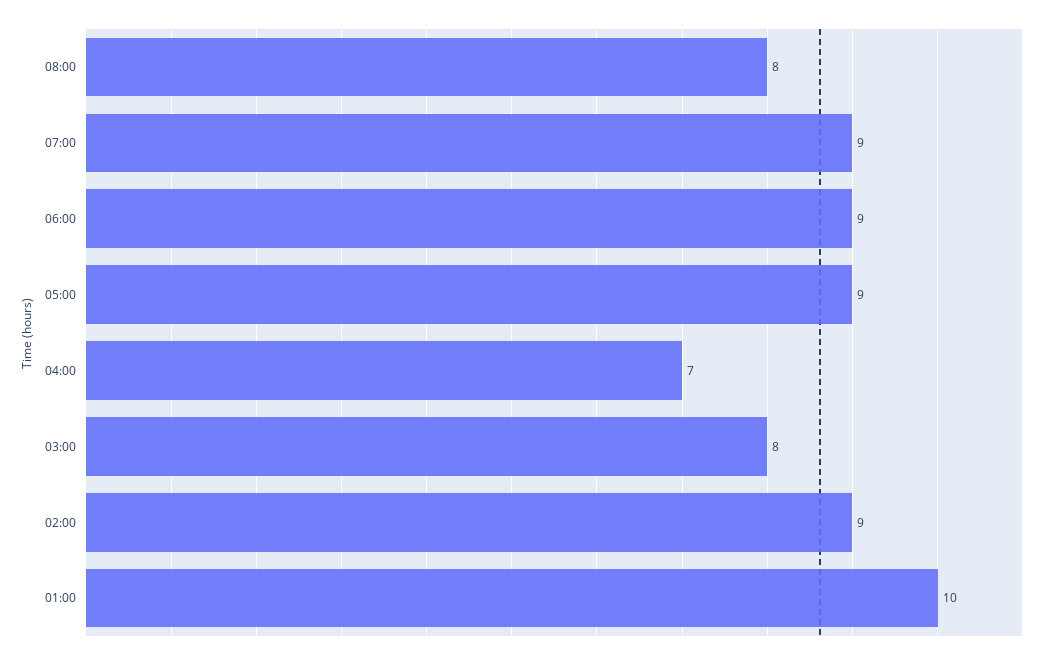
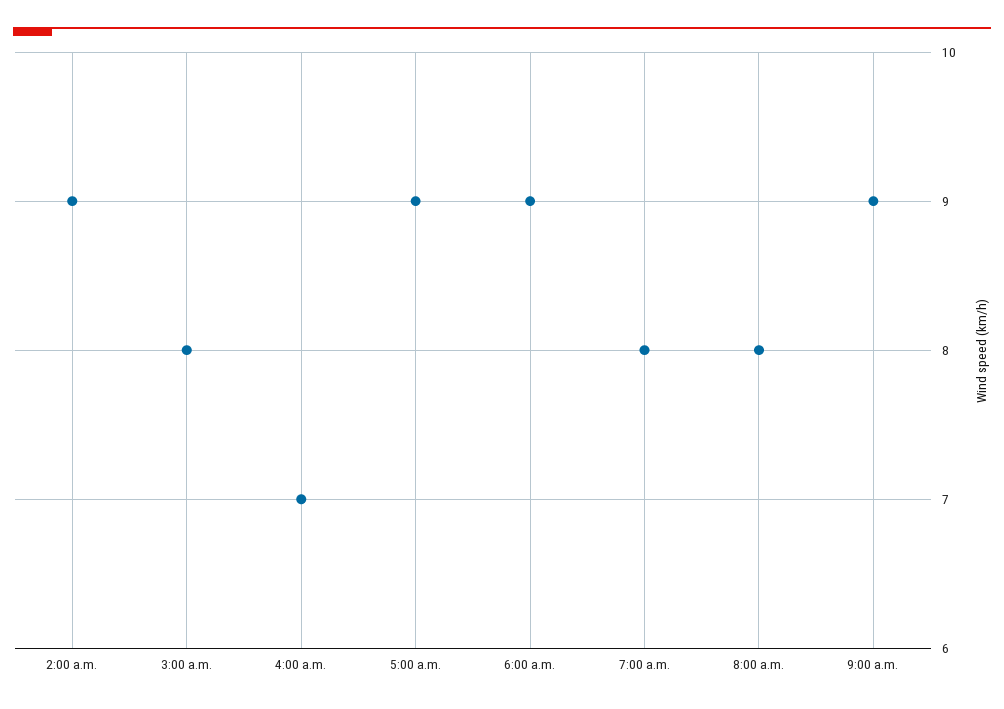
07:00: 9 -> 8
01:00: 10 -> none
9:00 a.m.: none -> 9

